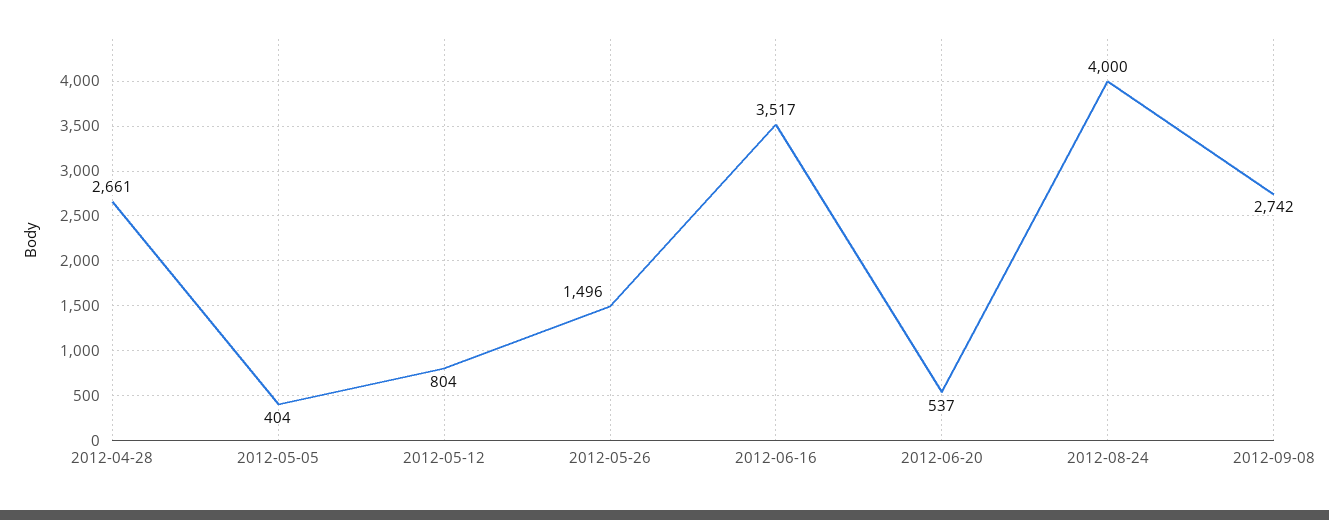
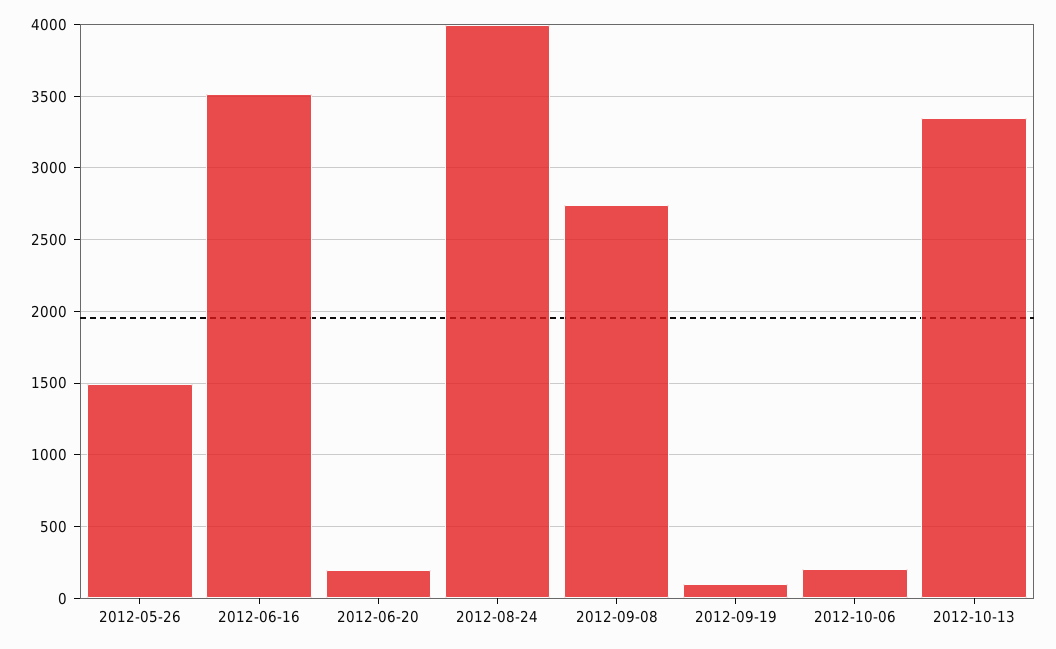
2012-04-28: 2661 -> none
2012-05-05: 404 -> none
2012-05-12: 804 -> none
2012-06-20: 537 -> 200
2012-09-19: none -> 100
2012-10-06: none -> 200
2012-10-13: none -> 3350

